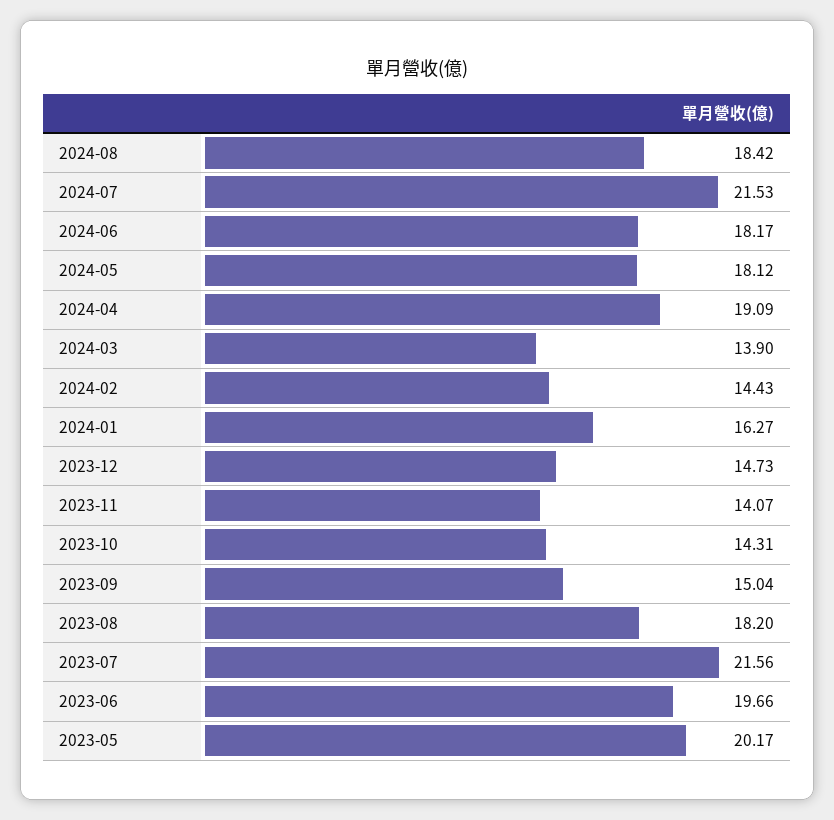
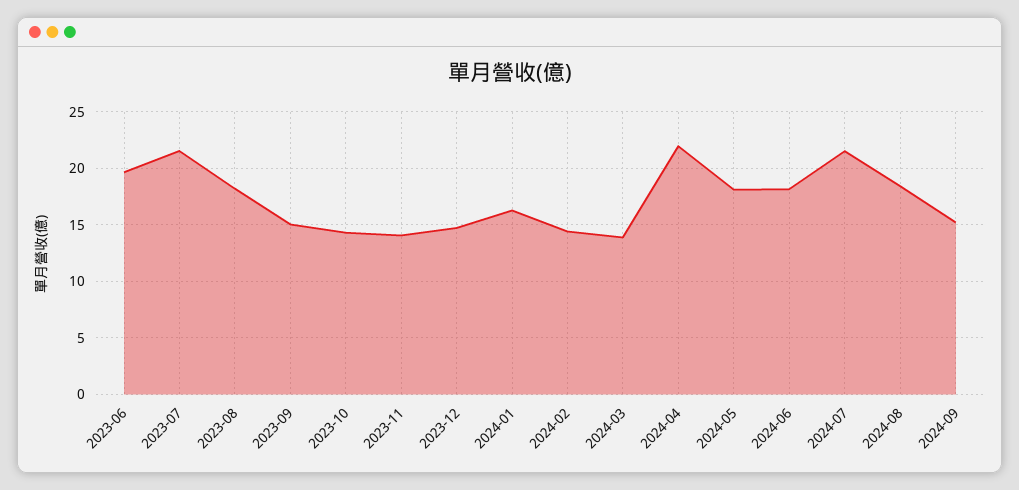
2024-04: 19.09 -> 22
2023-05: 20.17 -> none
2024-09: none -> 15

